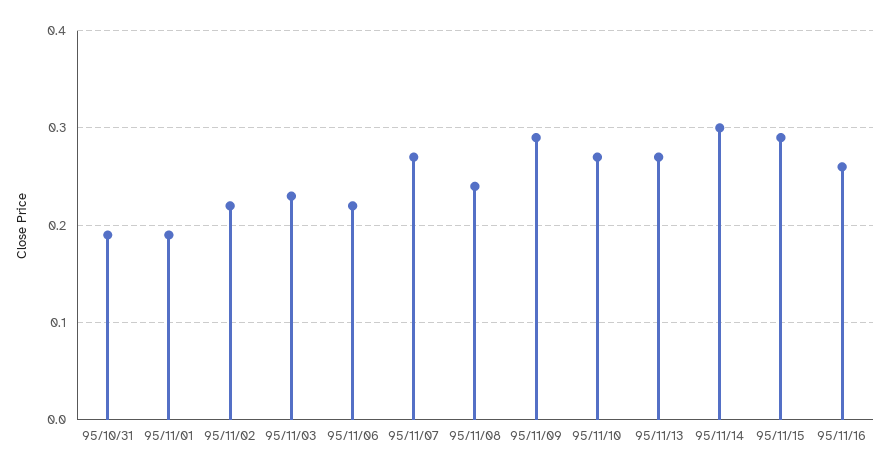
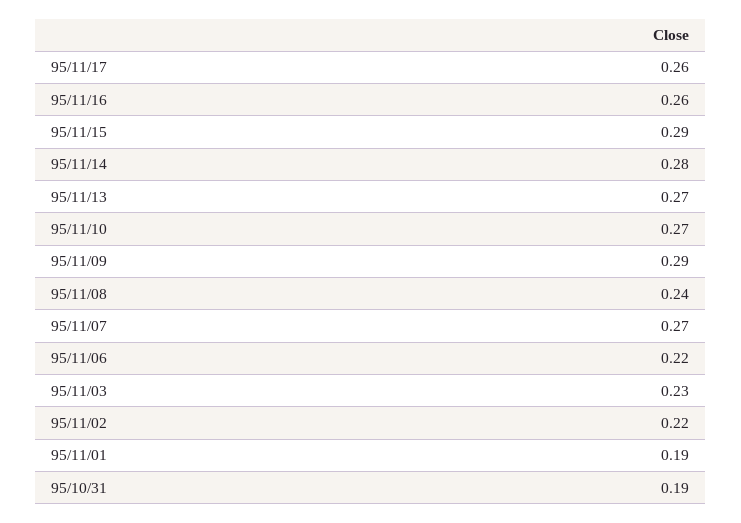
95/11/14: 0.3 -> 0.28
95/11/17: none -> 0.26

